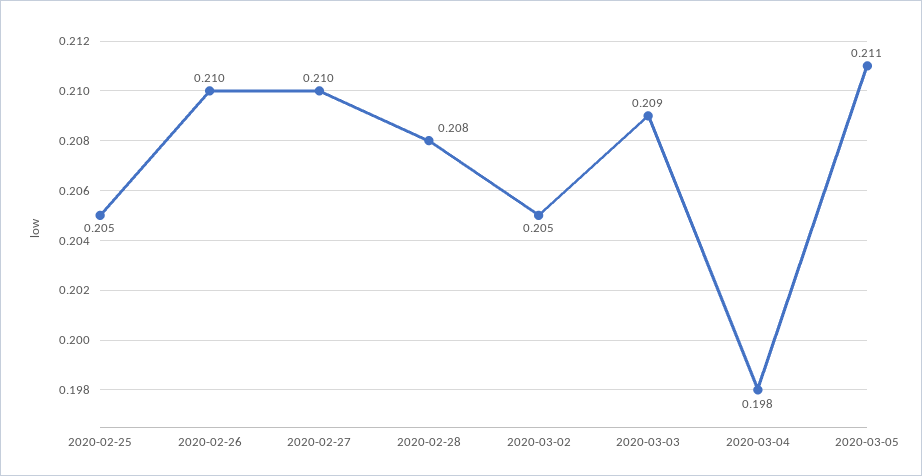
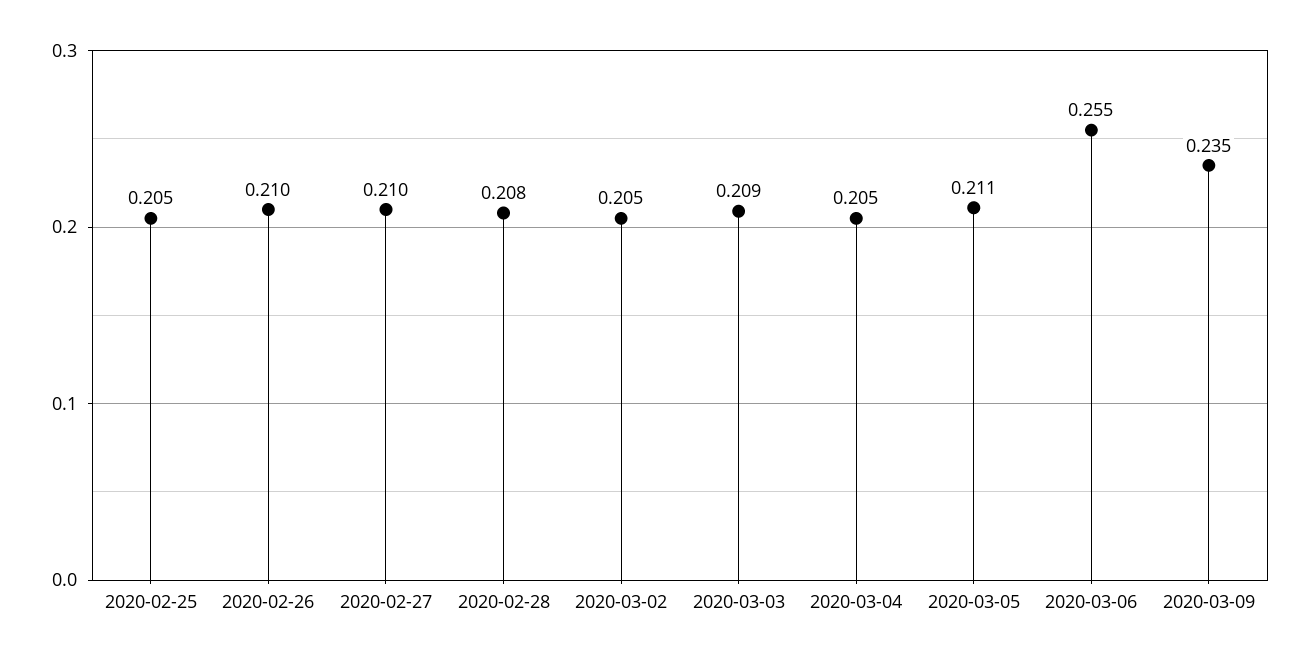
2020-03-04: 0.198 -> 0.205
2020-03-06: none -> 0.255
2020-03-09: none -> 0.235

